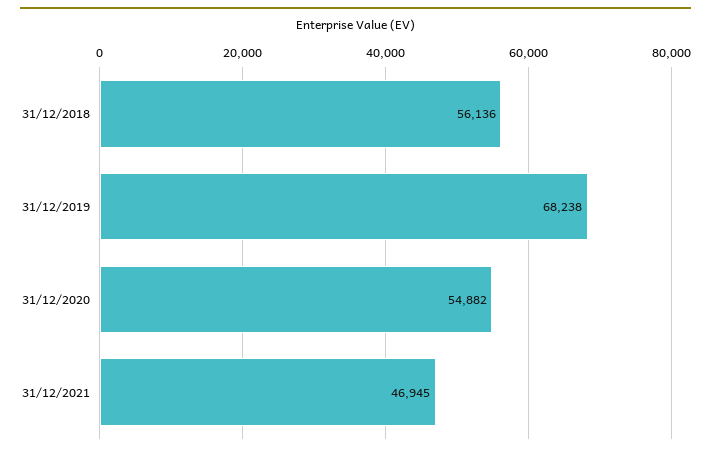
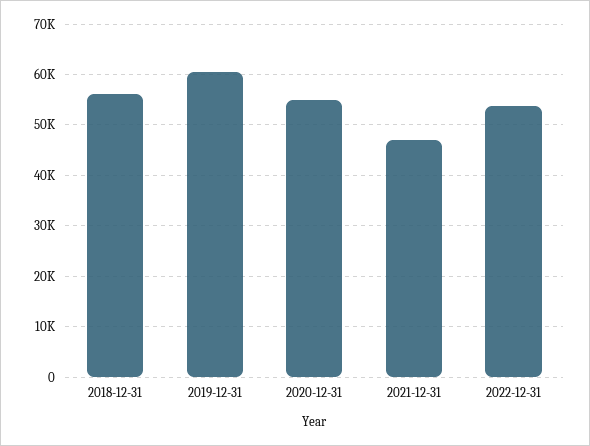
31/12/2019: 68238 -> 60000
2022-12-31: none -> 54000

